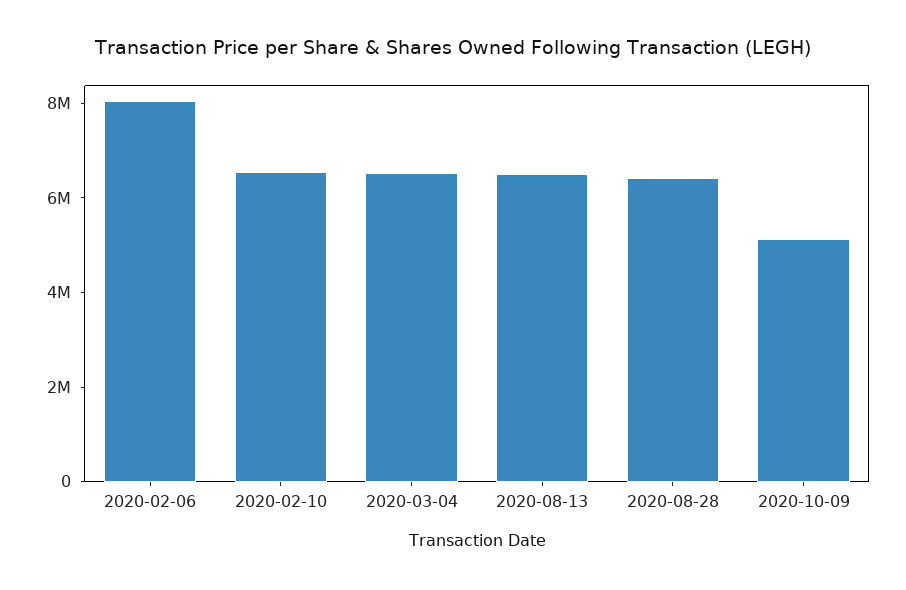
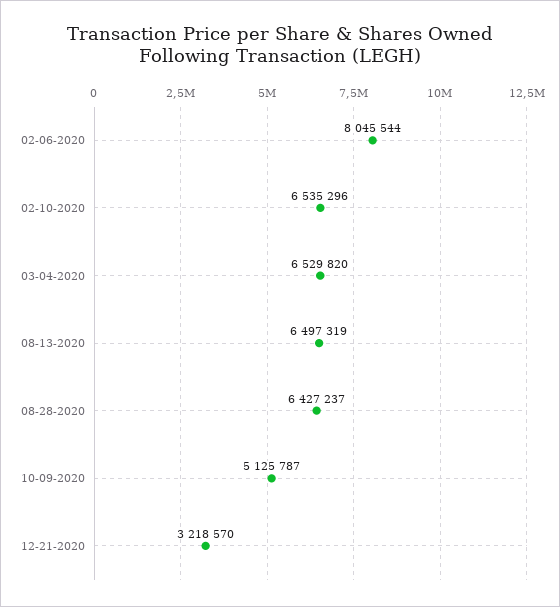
12-21-2020: none -> 3218570

